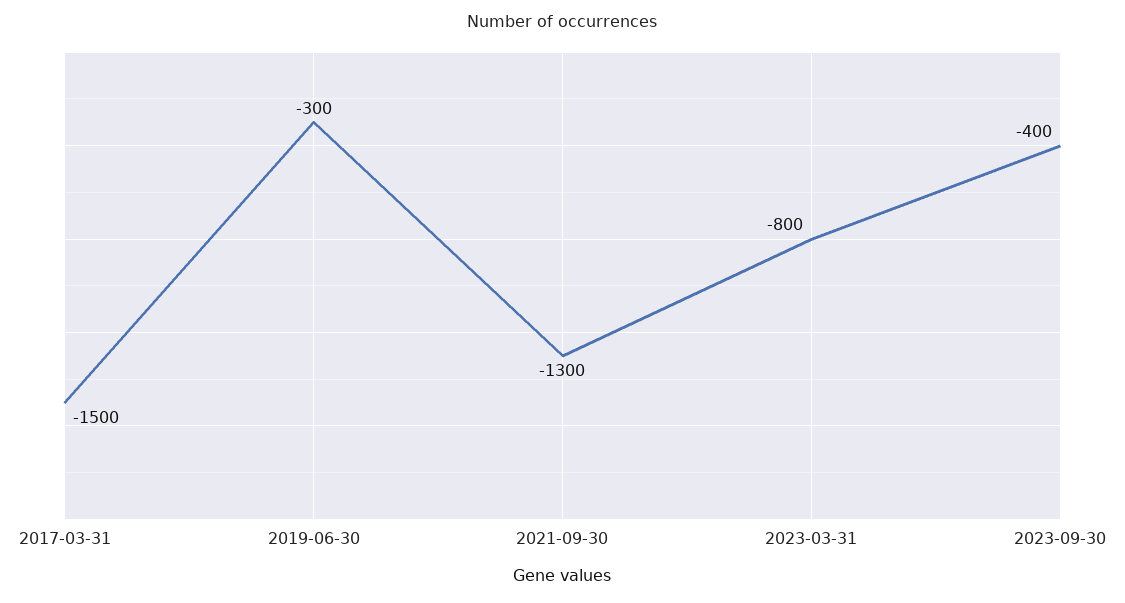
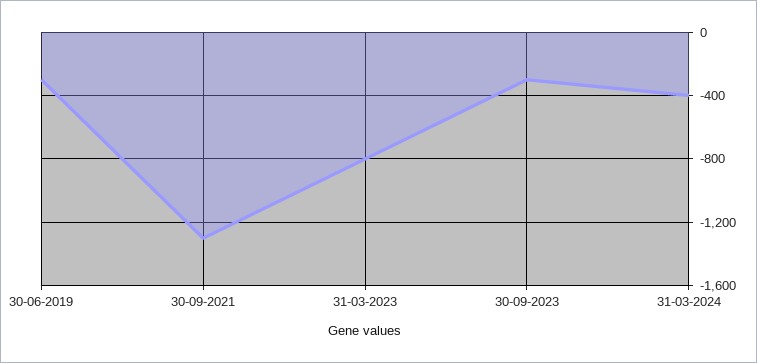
2017-03-31: -1500 -> none
2023-09-30: -400 -> -300
31-03-2024: none -> -400

